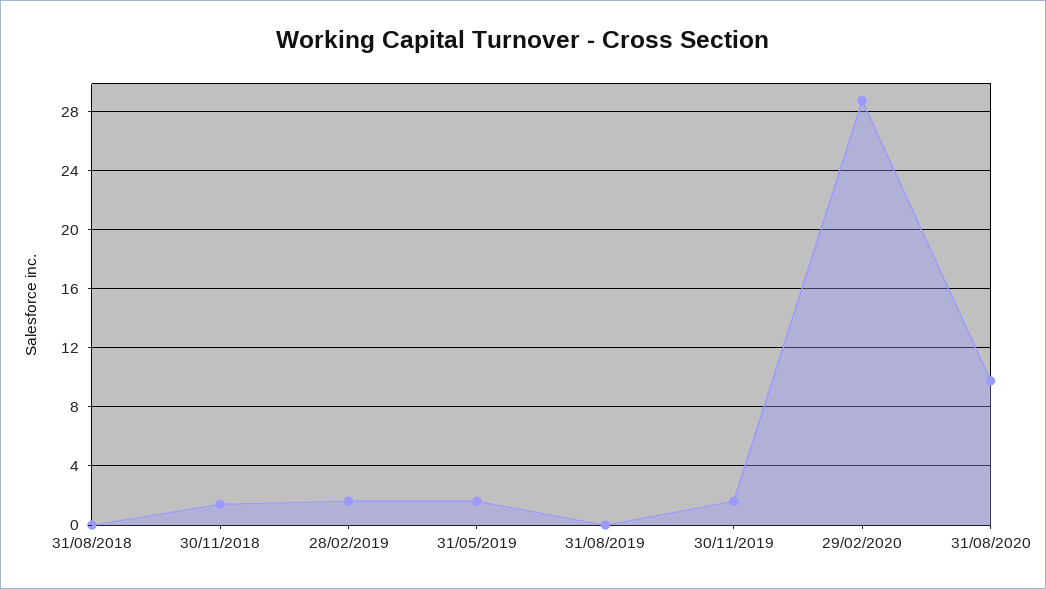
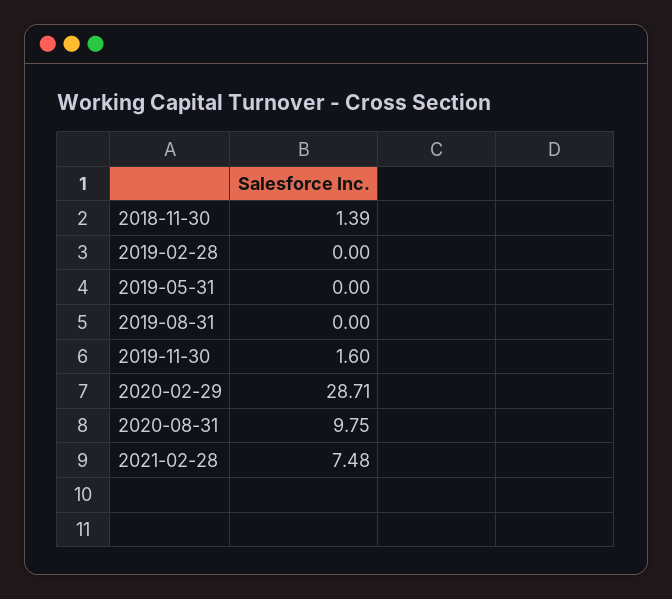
31/08/2018: 0 -> none
28/02/2019: 1.5 -> 0
31/05/2019: 1.5 -> 0
2021-02-28: none -> 7.48

